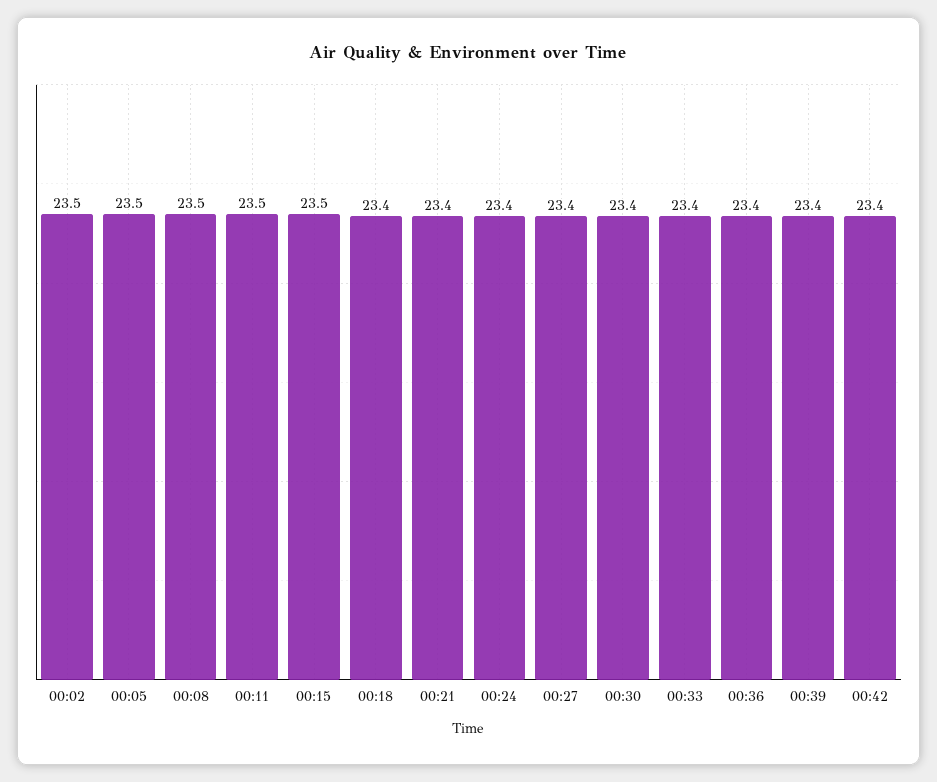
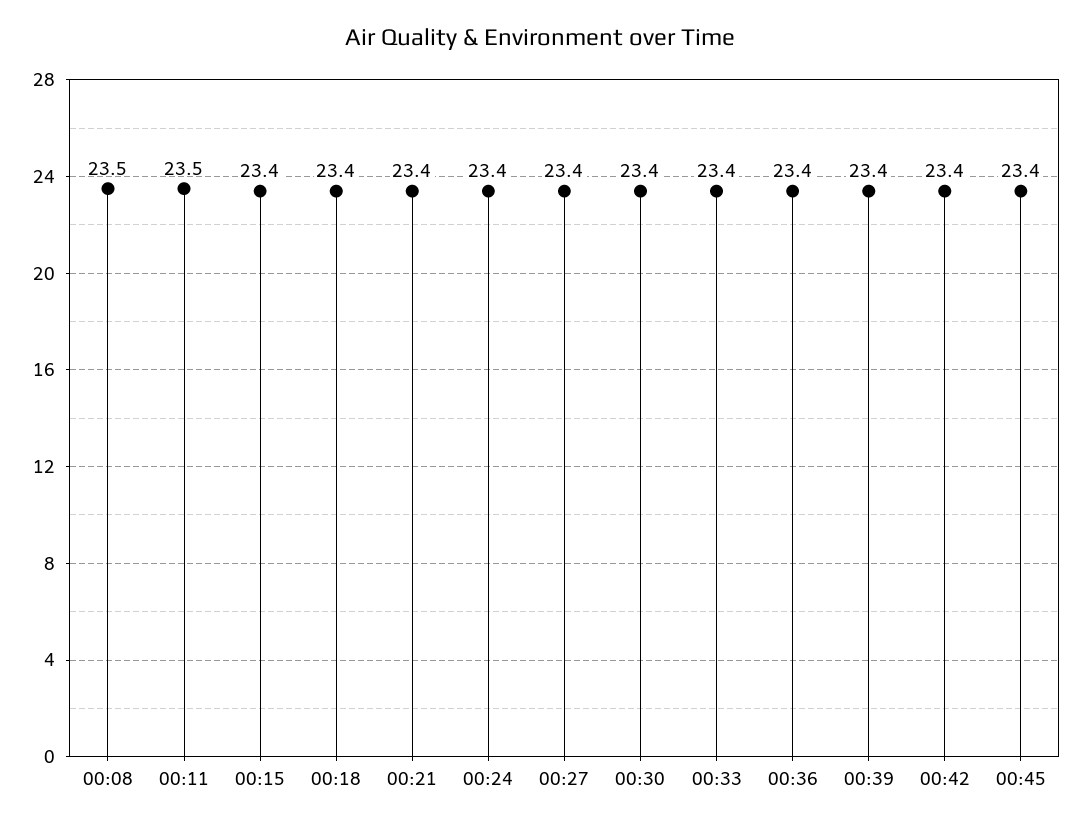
00:02: 23.5 -> none
00:05: 23.5 -> none
00:15: 23.5 -> 23.4
00:45: none -> 23.4

